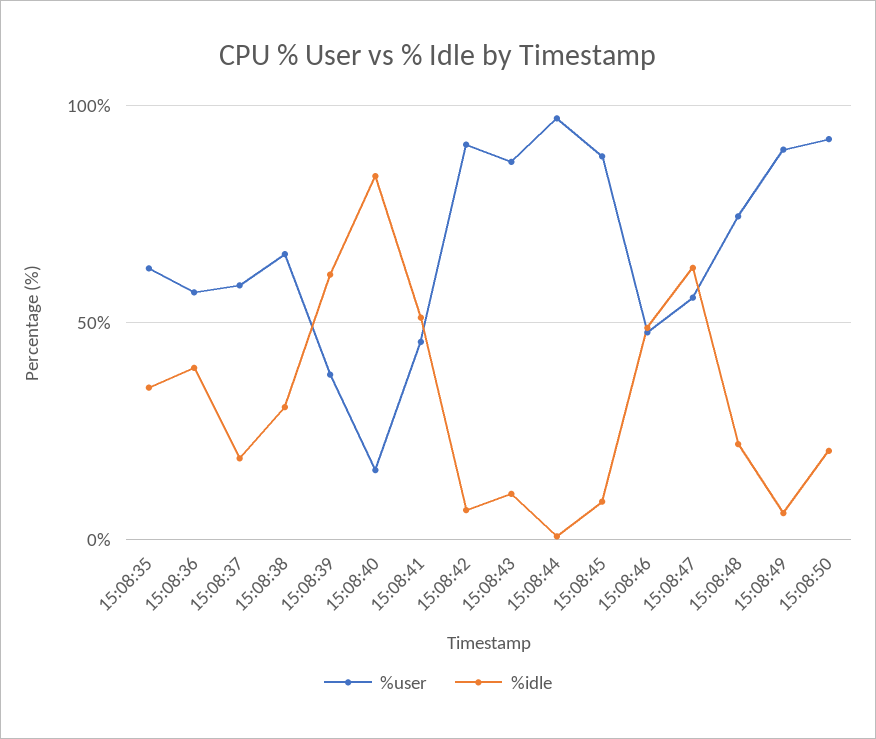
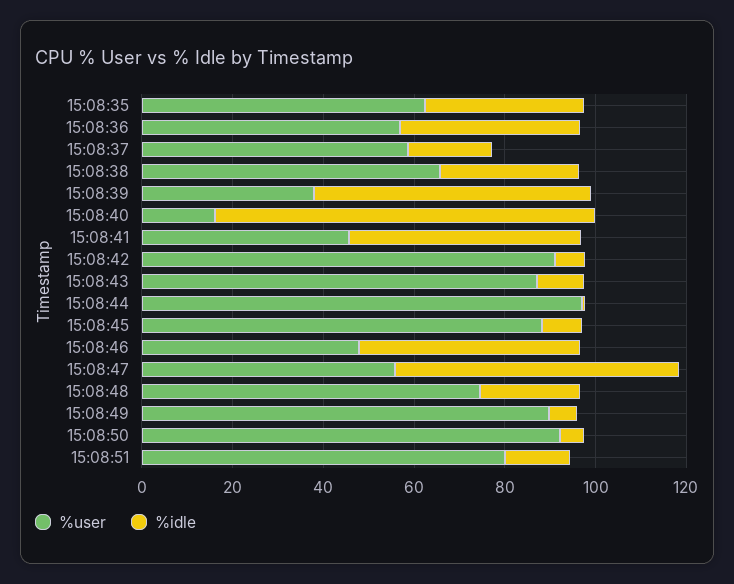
%idle, 15:08:50: 20 -> 5
%user, 15:08:51: none -> 80
%idle, 15:08:51: none -> 15

